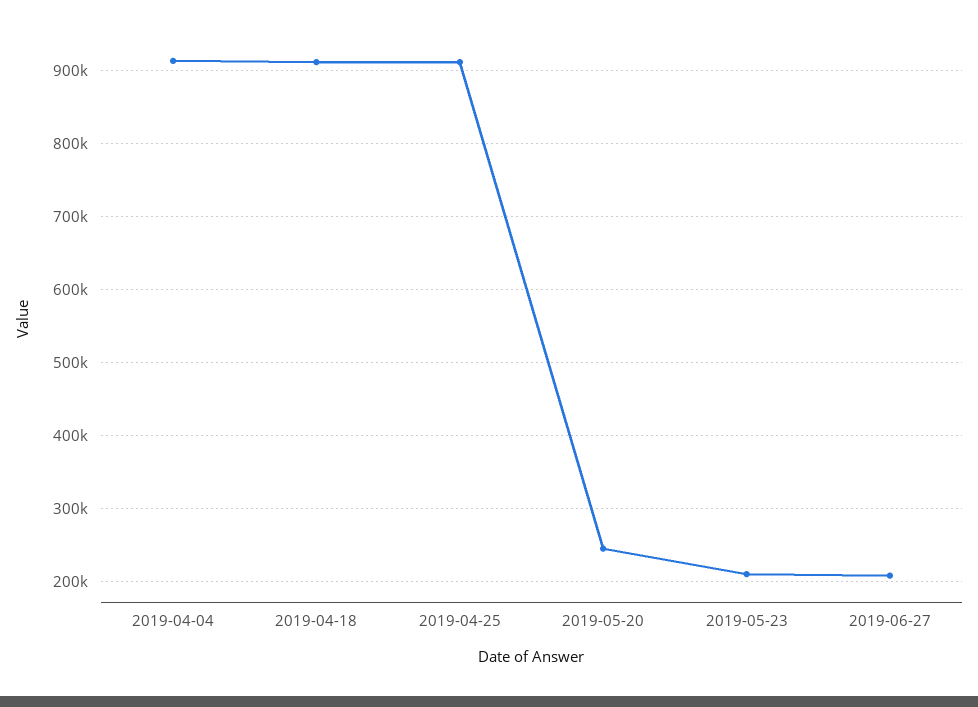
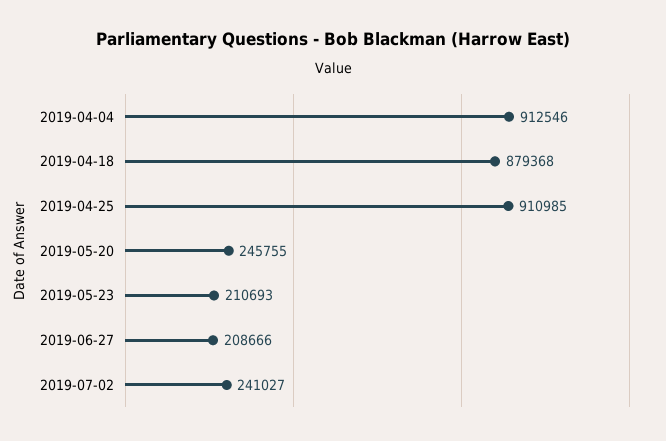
2019-04-18: 910000 -> 879368
2019-07-02: none -> 241027

